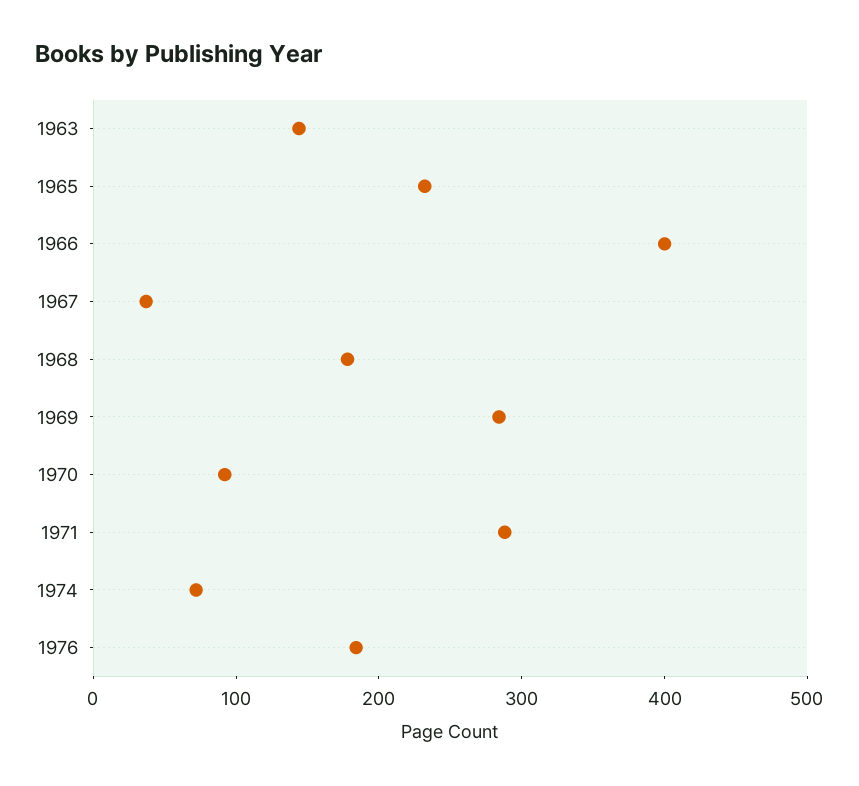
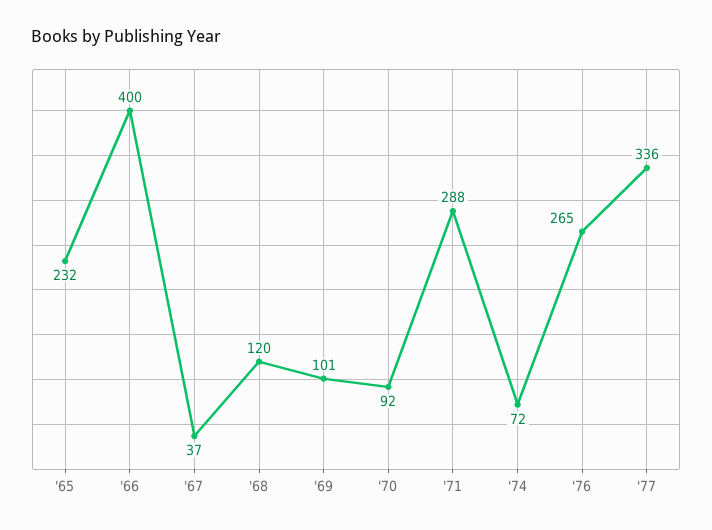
1963: 140 -> none
1968: 180 -> 120
1969: 280 -> 101
1976: 180 -> 265
'77: none -> 336

